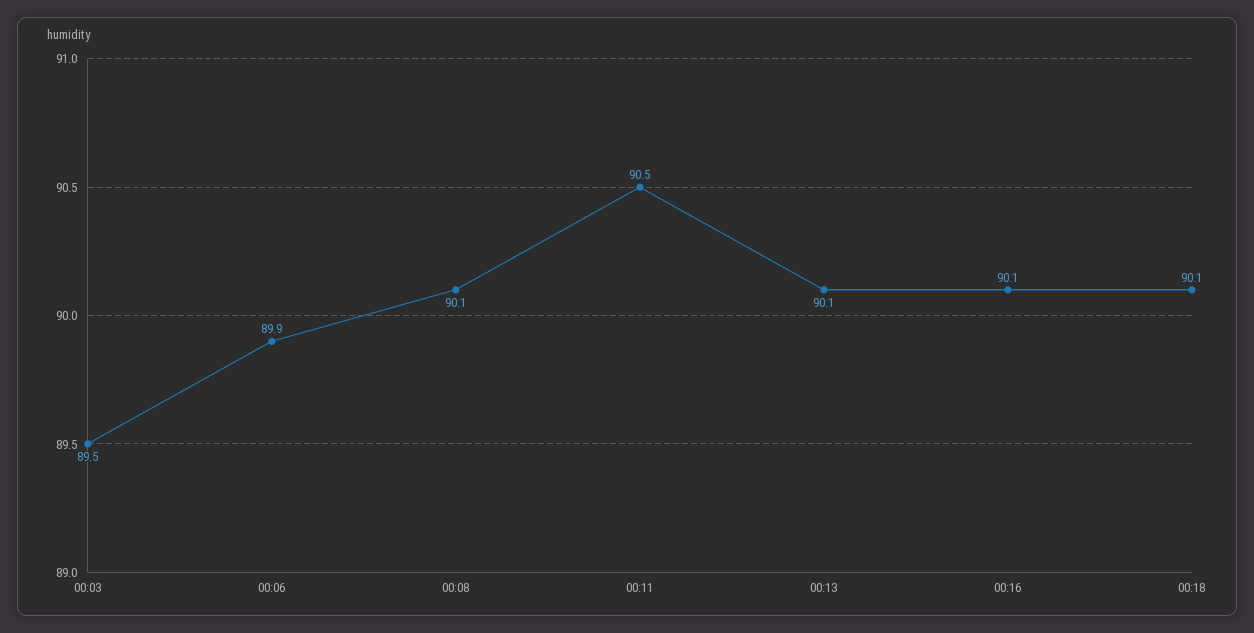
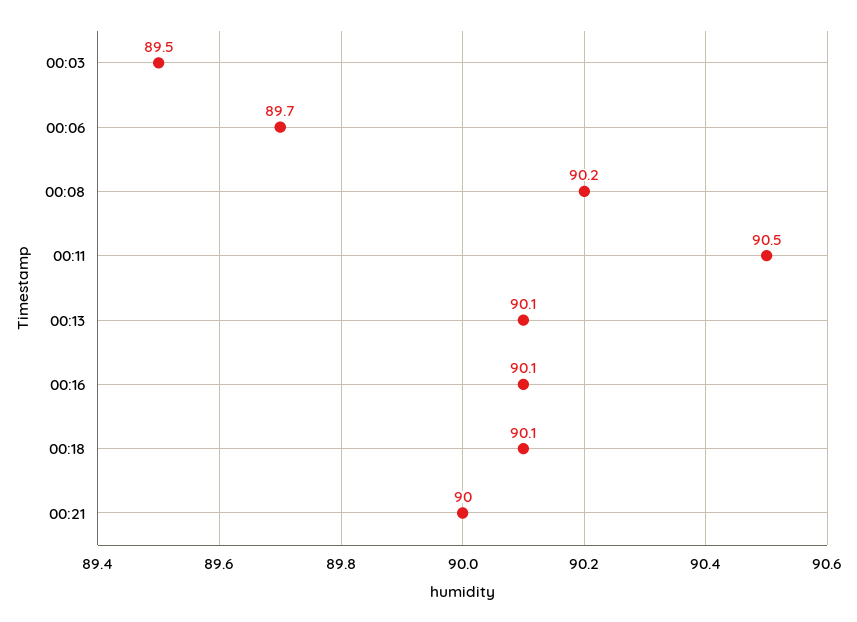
00:06: 89.9 -> 89.7
00:08: 90.1 -> 90.2
00:21: none -> 90

